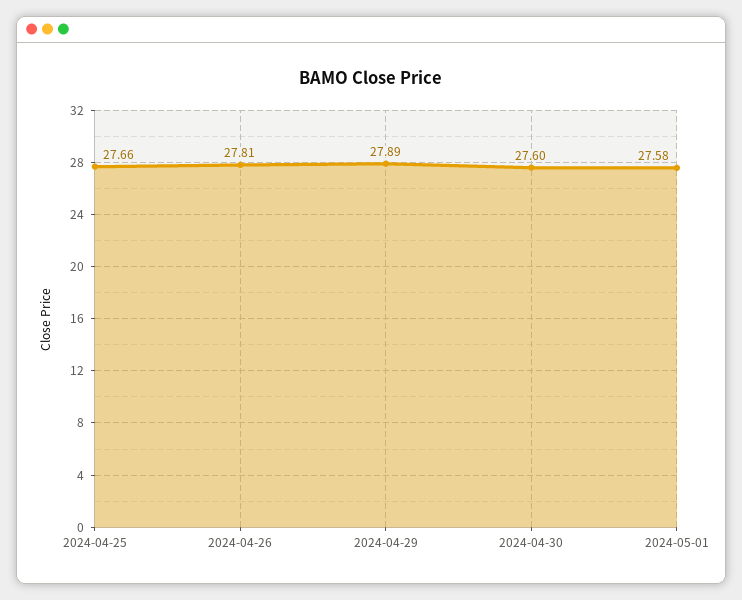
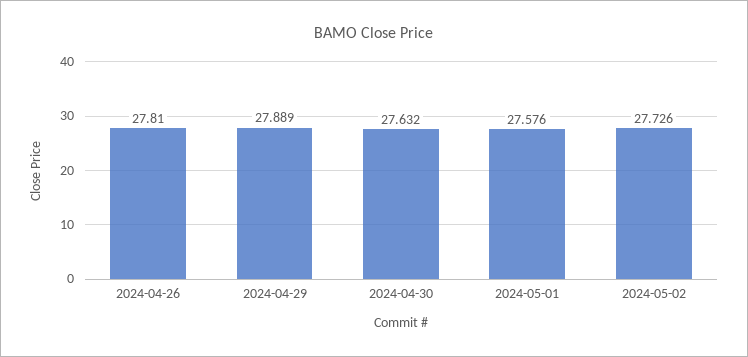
2024-04-25: 27.66 -> none
2024-04-30: 27.6 -> 27.632
2024-05-02: none -> 27.726

